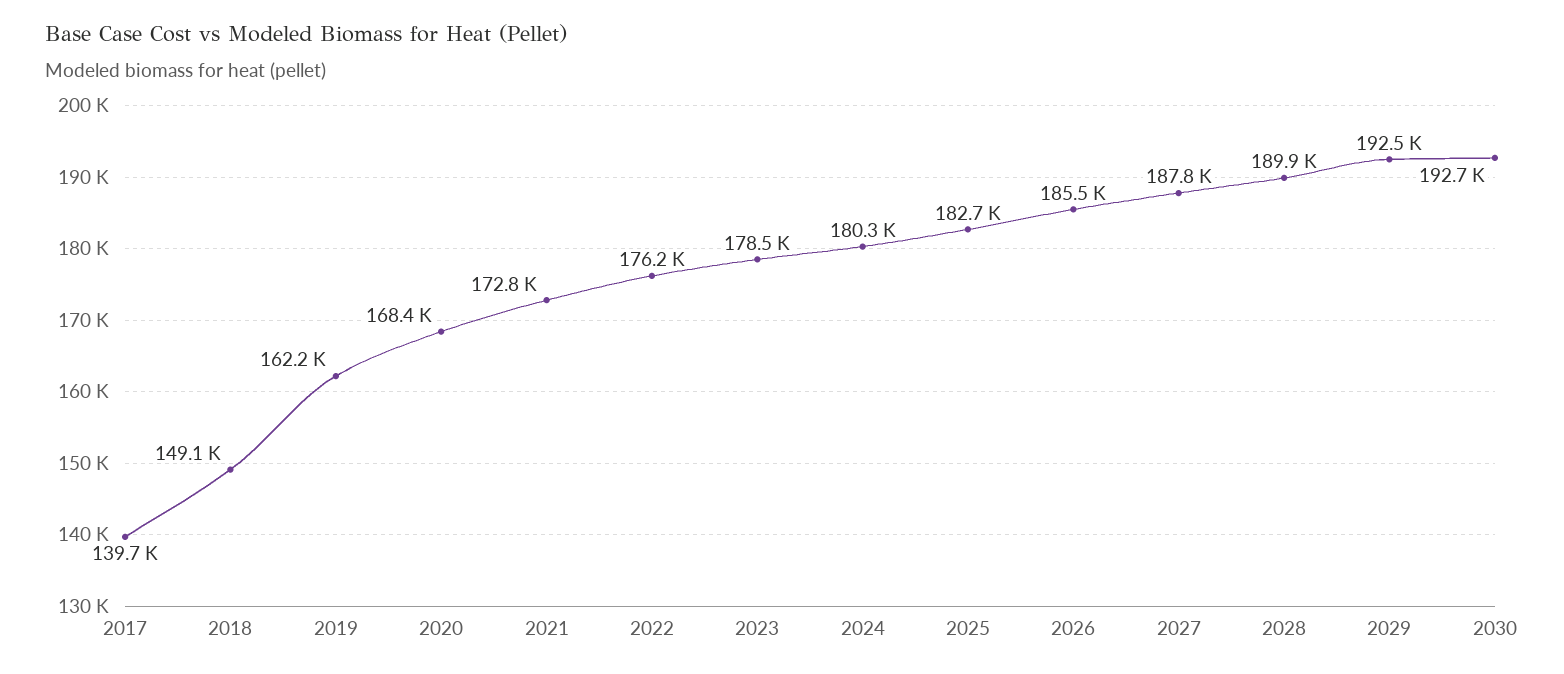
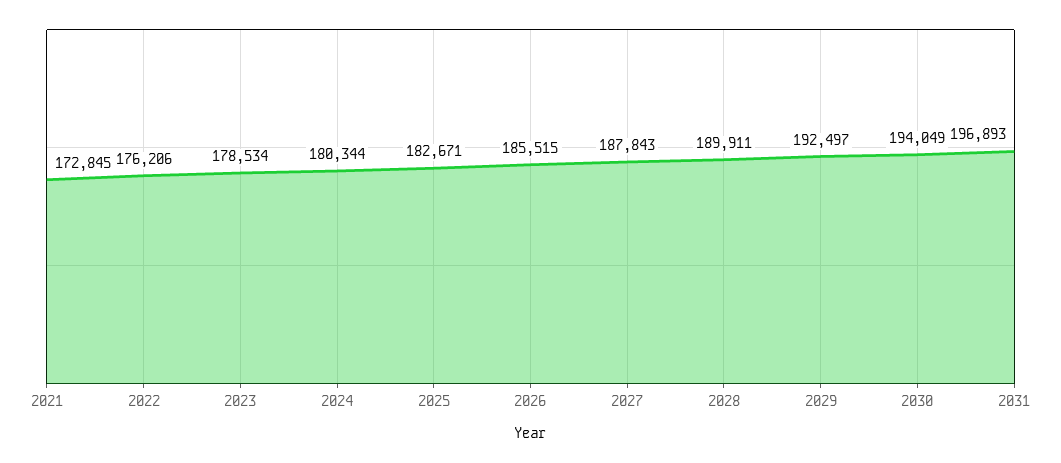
2017: 139700 -> none
2018: 149100 -> none
2019: 162200 -> none
2020: 168400 -> none
2030: 192700 -> 194049
2031: none -> 196893

